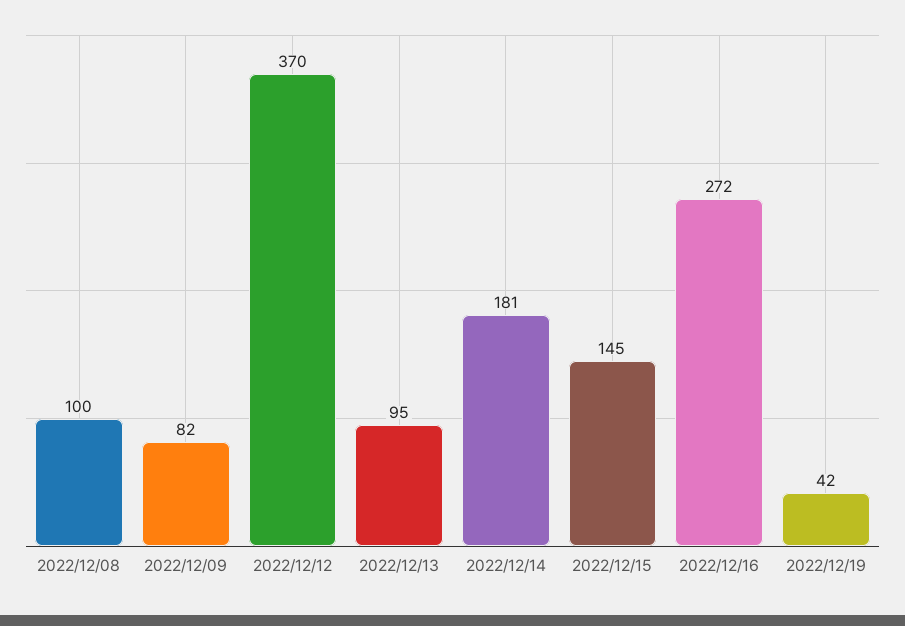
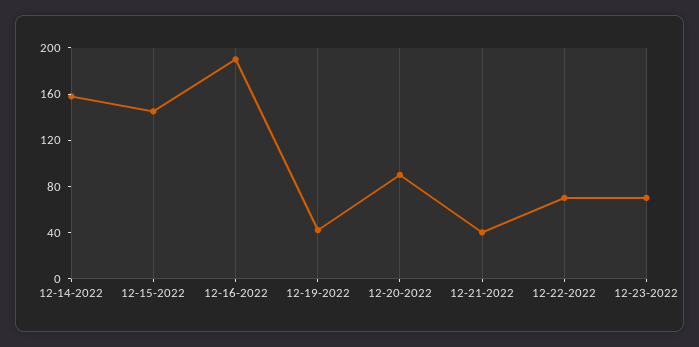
2022/12/08: 100 -> none
2022/12/09: 82 -> none
2022/12/12: 370 -> none
2022/12/13: 95 -> none
2022/12/14: 181 -> 160
2022/12/16: 272 -> 190
12-20-2022: none -> 90
12-21-2022: none -> 40
12-22-2022: none -> 70
12-23-2022: none -> 70

